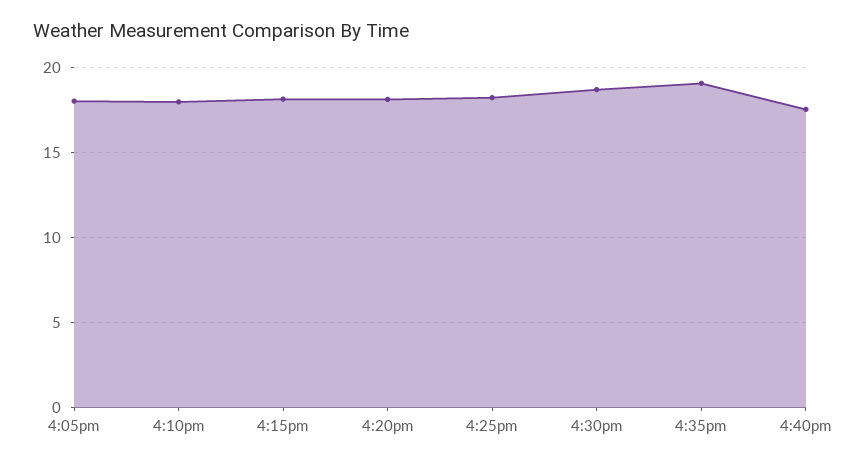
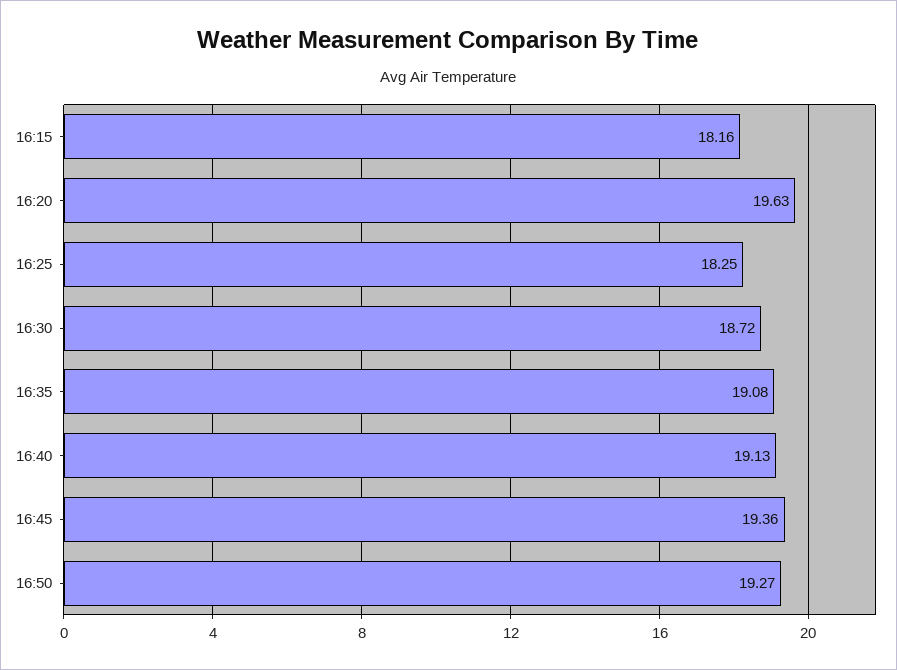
4:05pm: 18 -> none
4:10pm: 18 -> none
4:20pm: 18 -> 19.63
4:40pm: 17.5 -> 19.13
16:45: none -> 19.36
16:50: none -> 19.27

